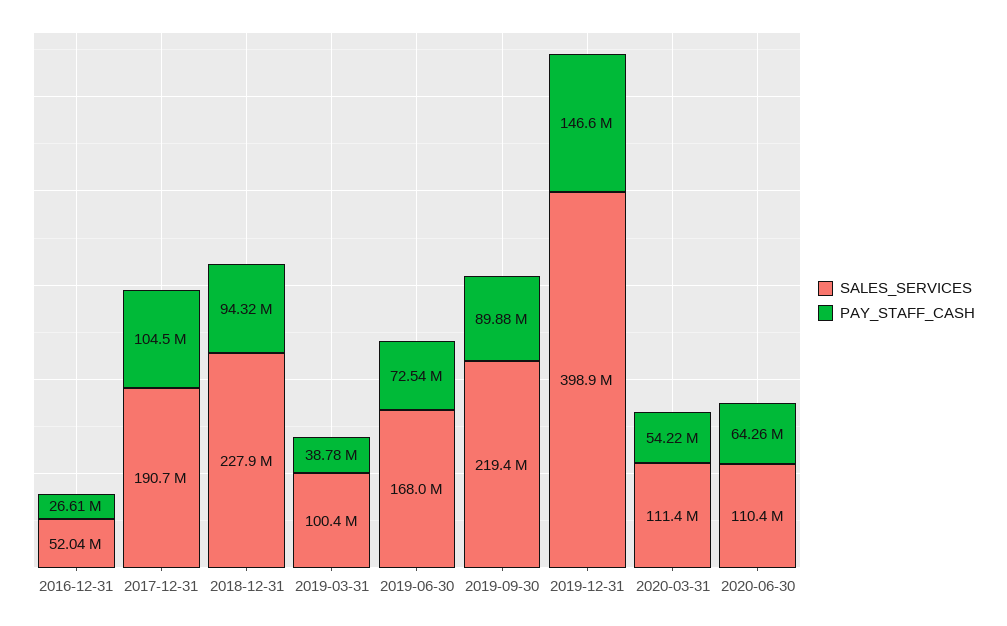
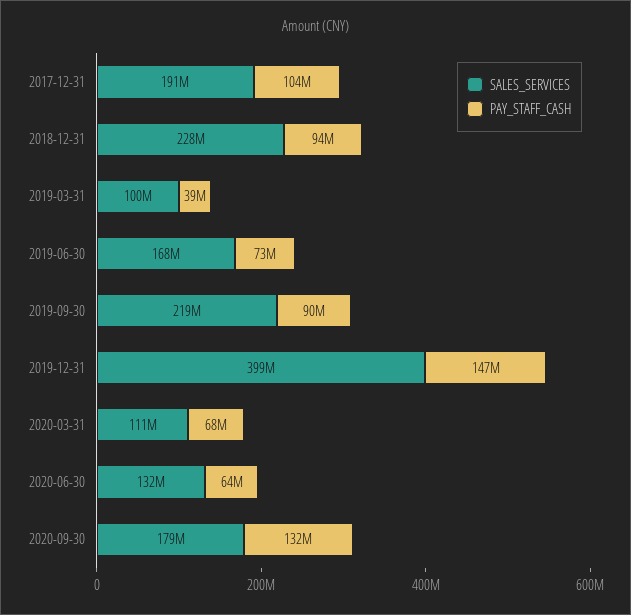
SALES_SERVICES, 2016-12-31: 52040000 -> none
PAY_STAFF_CASH, 2016-12-31: 26610000 -> none
PAY_STAFF_CASH, 2020-03-31: 54220000 -> 68000000
SALES_SERVICES, 2020-06-30: 110400000 -> 132000000
SALES_SERVICES, 2020-09-30: none -> 179000000
PAY_STAFF_CASH, 2020-09-30: none -> 132000000

